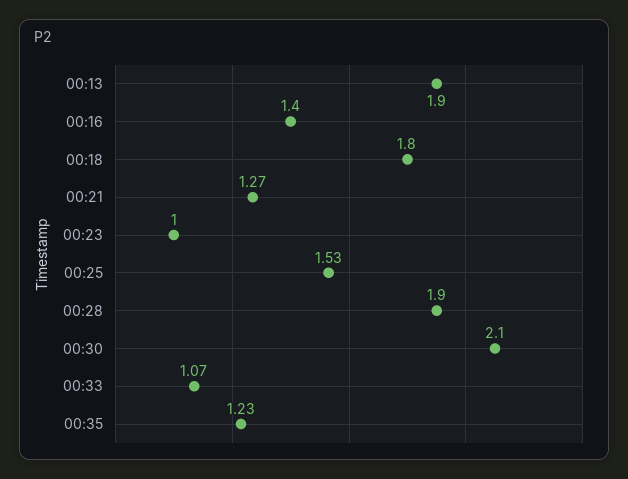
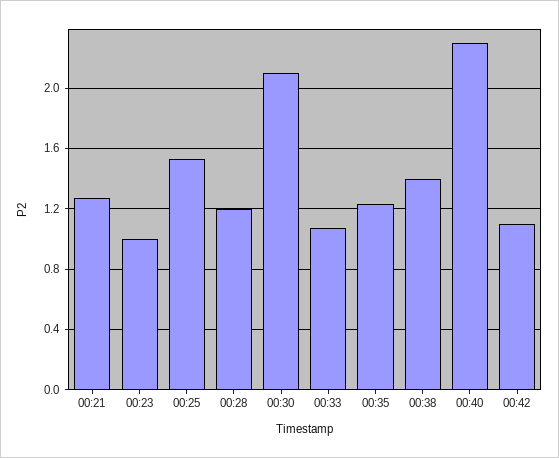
00:13: 1.9 -> none
00:16: 1.4 -> none
00:18: 1.8 -> none
00:28: 1.9 -> 1.2
00:38: none -> 1.4
00:40: none -> 2.3
00:42: none -> 1.1

